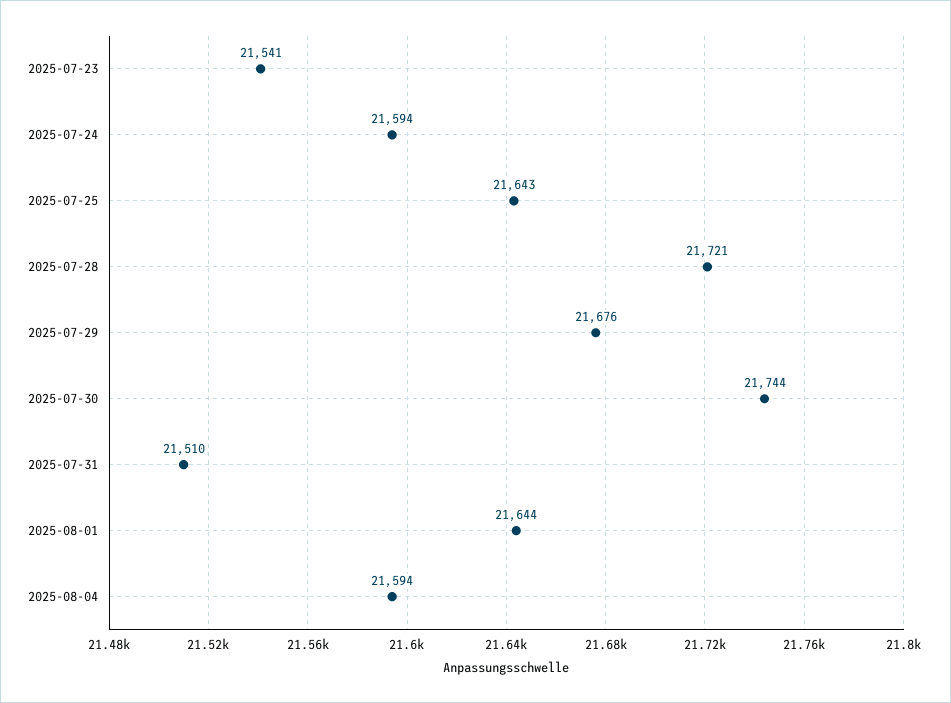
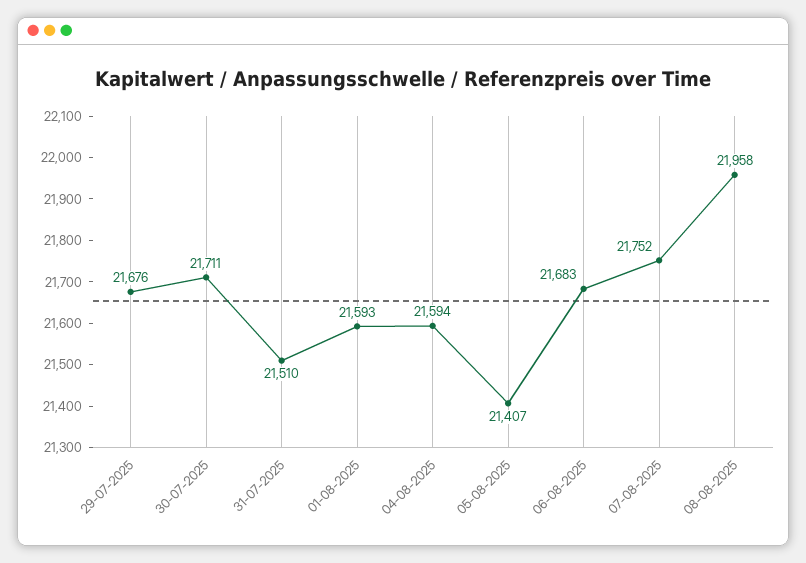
2025-07-23: 21541 -> none
2025-07-24: 21594 -> none
2025-07-25: 21643 -> none
2025-07-28: 21721 -> none
2025-07-30: 21744 -> 21711
2025-08-01: 21644 -> 21593
05-08-2025: none -> 21407
06-08-2025: none -> 21683
07-08-2025: none -> 21752
08-08-2025: none -> 21958

